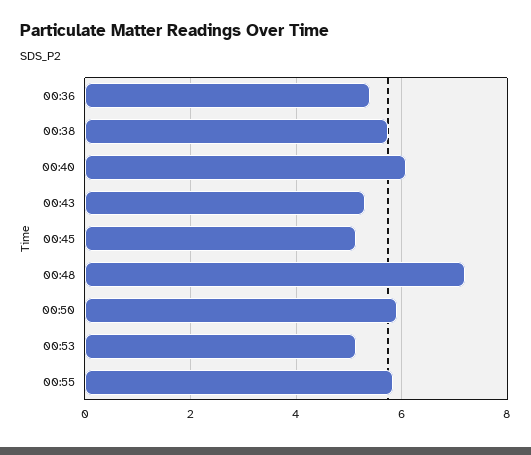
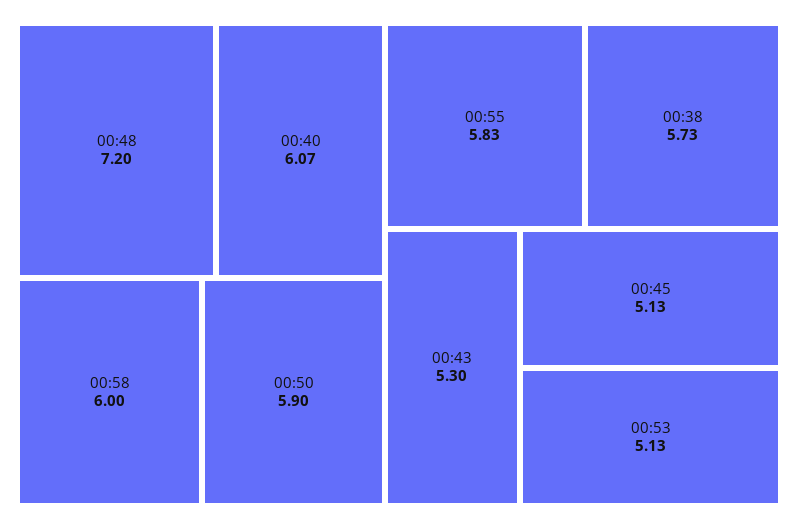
00:36: 5.4 -> none
00:58: none -> 6

